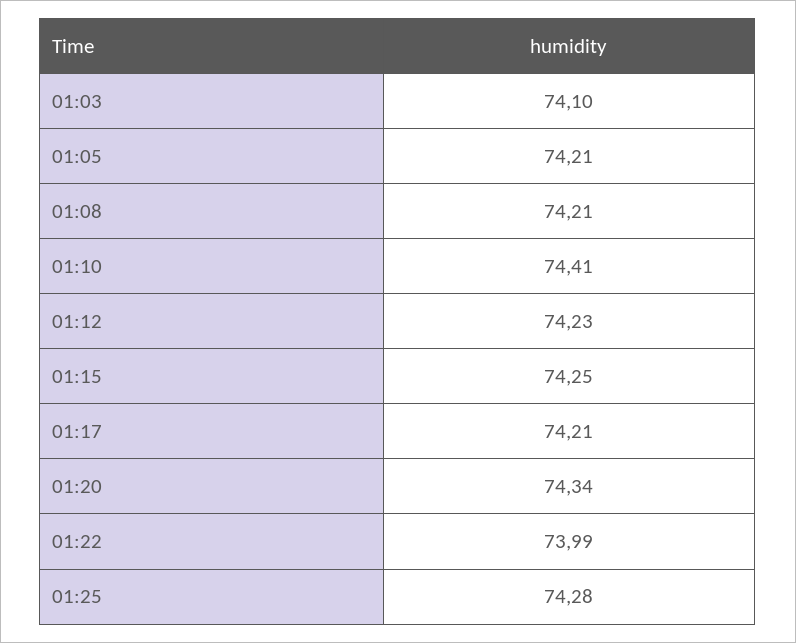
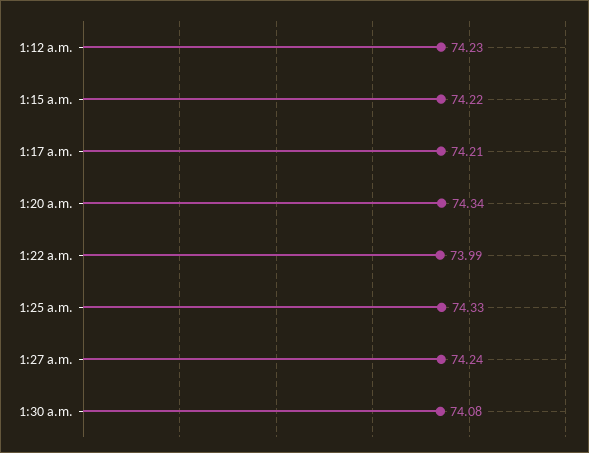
01:03: 74.1 -> none
01:05: 74.21 -> none
01:08: 74.21 -> none
01:10: 74.41 -> none
01:15: 74.25 -> 74.22
01:25: 74.28 -> 74.33
1:27 a.m.: none -> 74.24
1:30 a.m.: none -> 74.08

